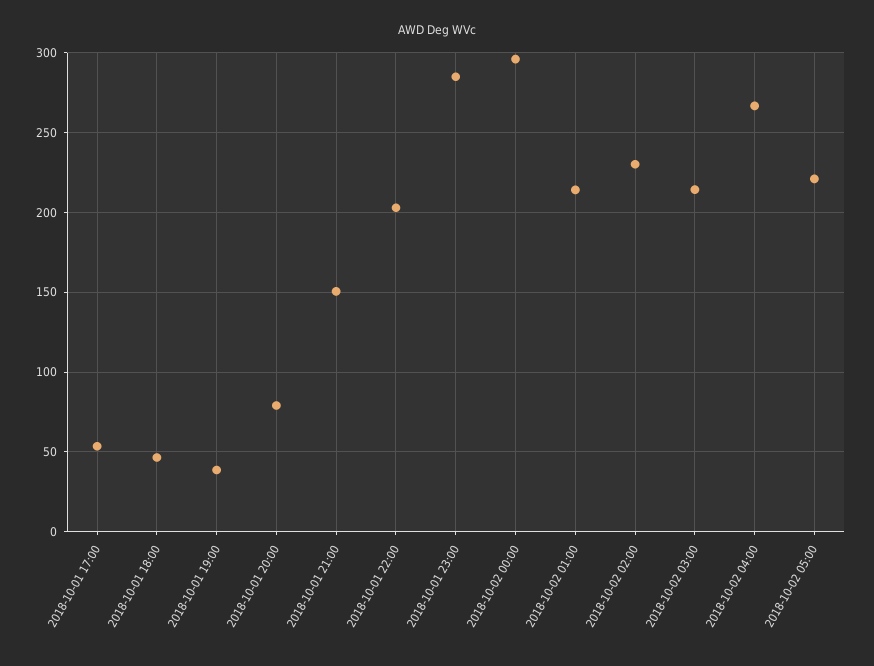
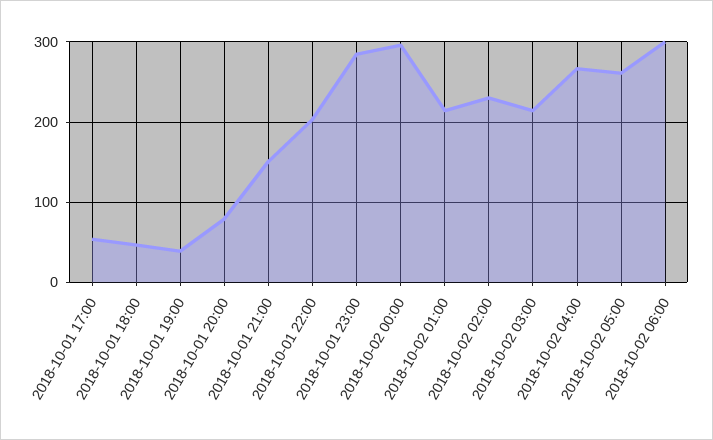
2018-10-02 05:00: 220 -> 260
2018-10-02 06:00: none -> 300

